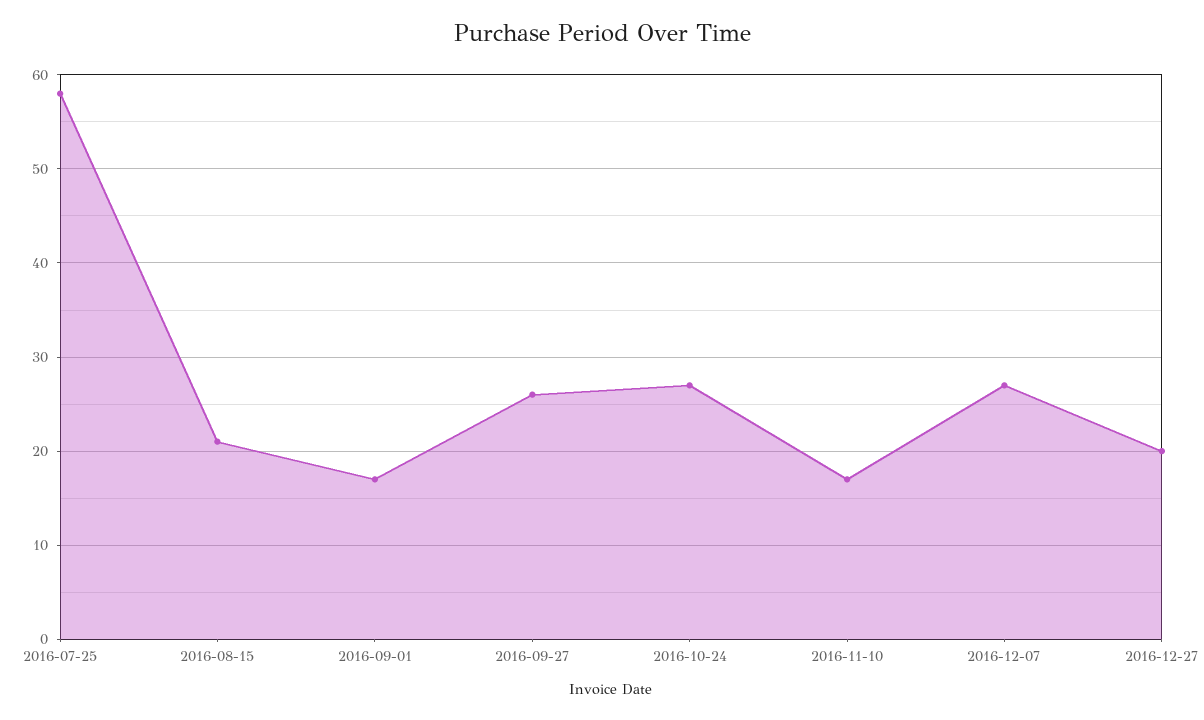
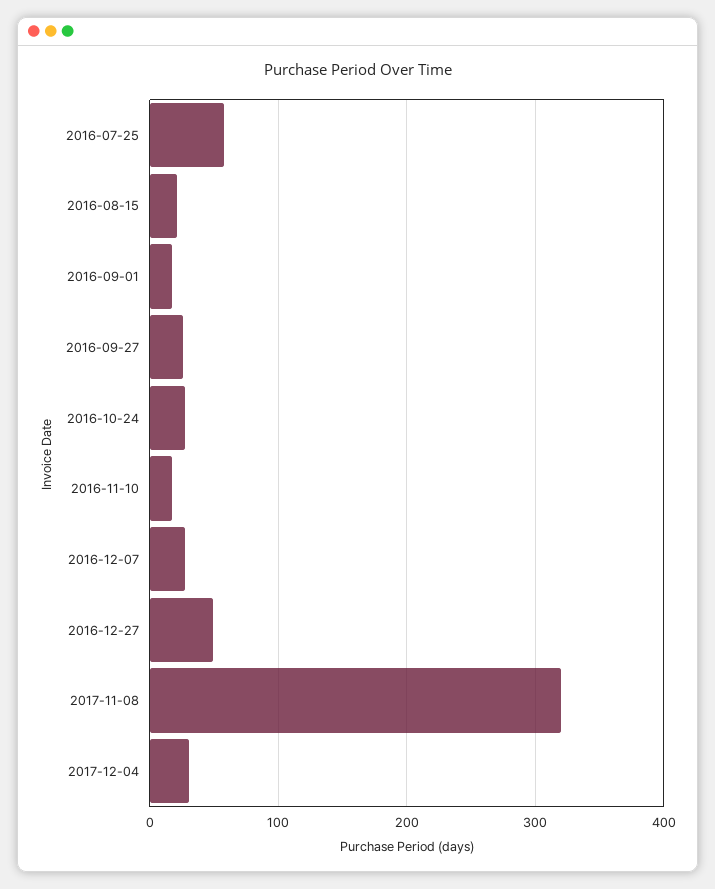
2016-12-27: 20 -> 50
2017-11-08: none -> 320
2017-12-04: none -> 30

